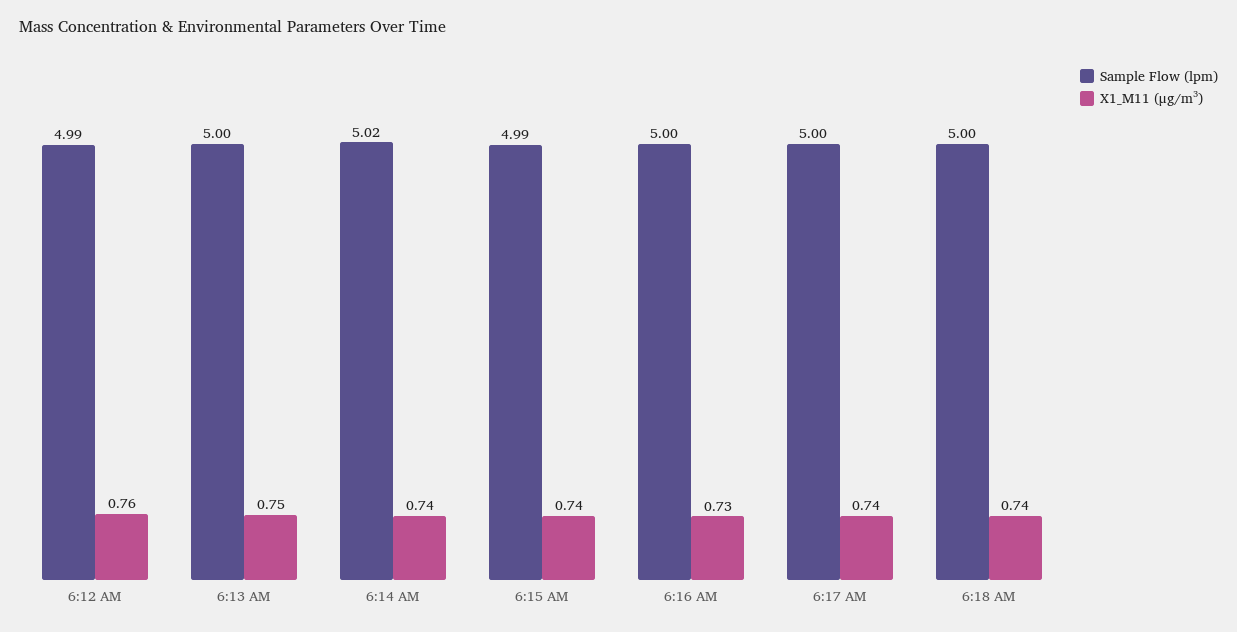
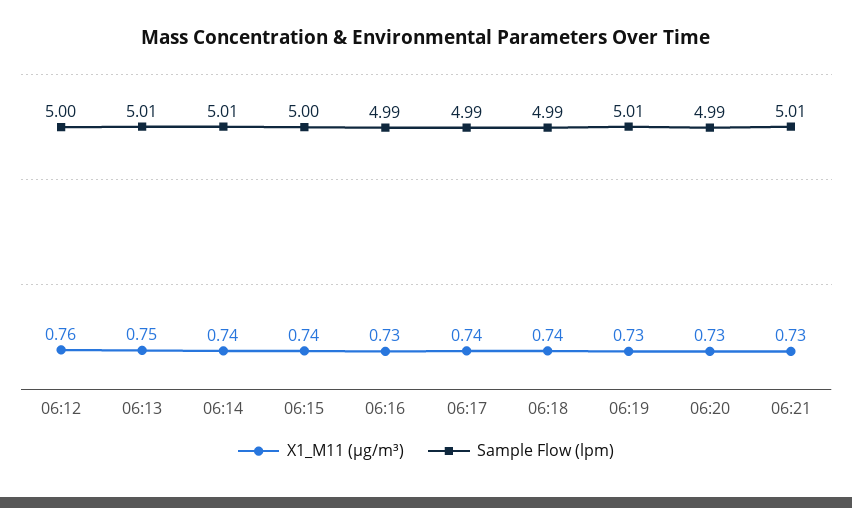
Sample Flow (lpm), 6:12 AM: 4.99 -> 5
Sample Flow (lpm), 6:13 AM: 5 -> 5.01
Sample Flow (lpm), 6:14 AM: 5.02 -> 5.01
Sample Flow (lpm), 6:15 AM: 4.99 -> 5
Sample Flow (lpm), 6:16 AM: 5 -> 4.99
Sample Flow (lpm), 6:17 AM: 5 -> 4.99
Sample Flow (lpm), 6:18 AM: 5 -> 4.99
X1_M11 (μg/m³), 06:19: none -> 0.73
Sample Flow (lpm), 06:19: none -> 5.01
X1_M11 (μg/m³), 06:20: none -> 0.73
Sample Flow (lpm), 06:20: none -> 4.99
X1_M11 (μg/m³), 06:21: none -> 0.73
Sample Flow (lpm), 06:21: none -> 5.01

